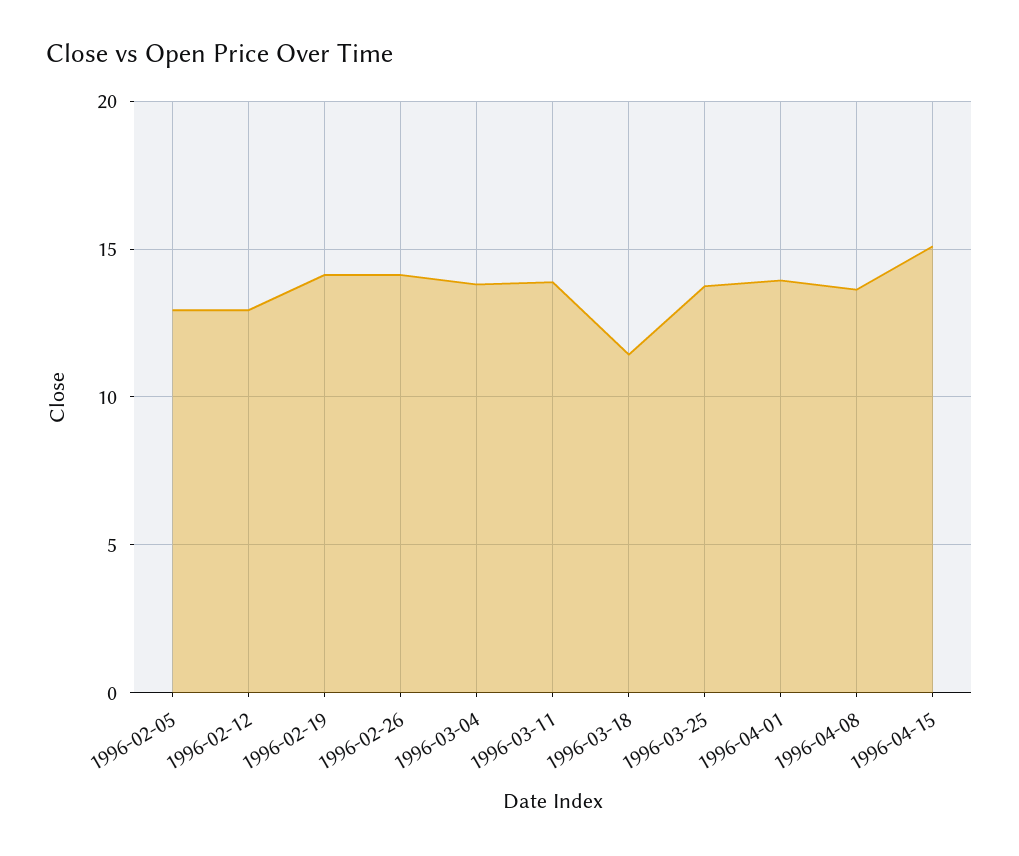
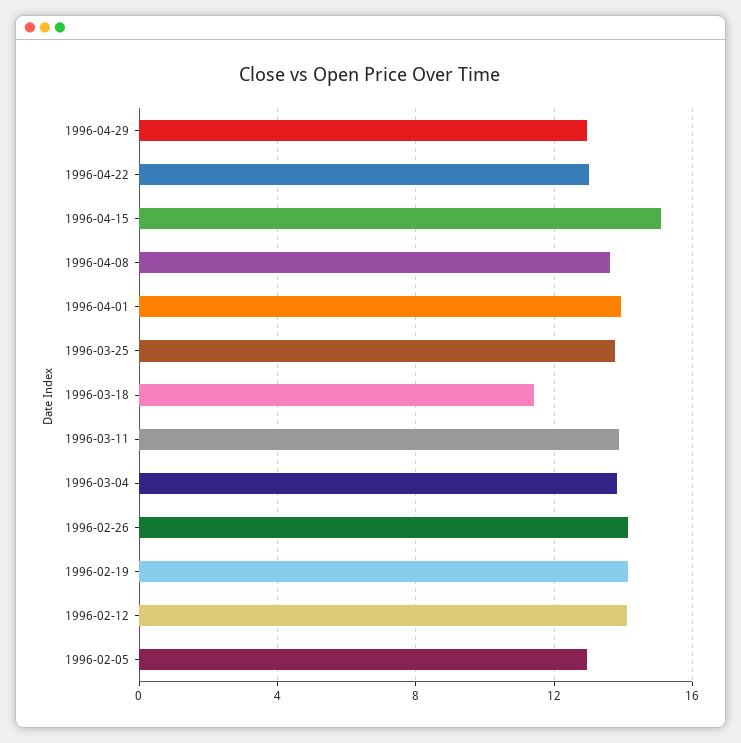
1996-02-12: 13 -> 14
1996-04-29: none -> 13
1996-04-22: none -> 13

